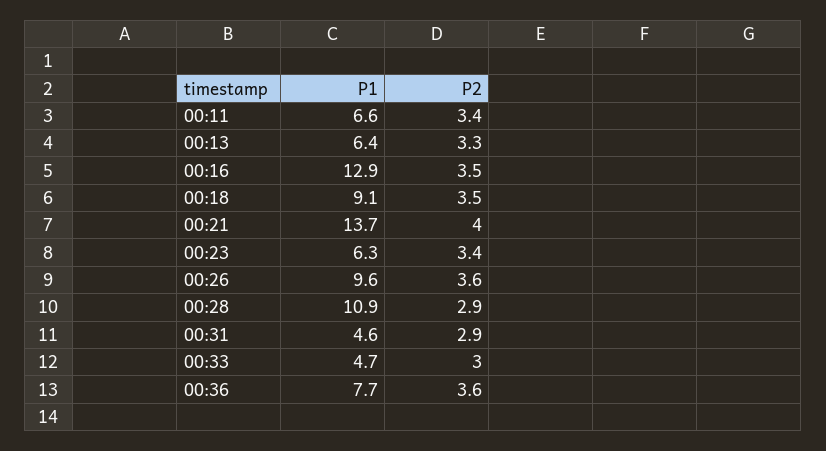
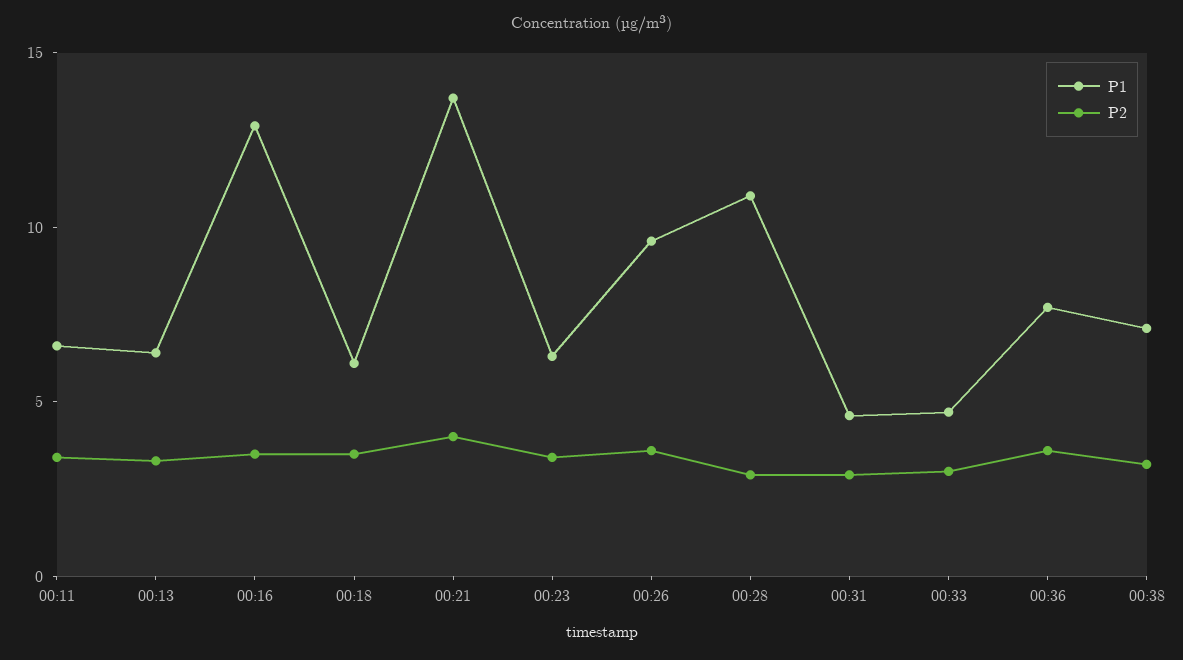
P1, 00:18: 9.1 -> 6
P1, 00:38: none -> 7
P2, 00:38: none -> 3

